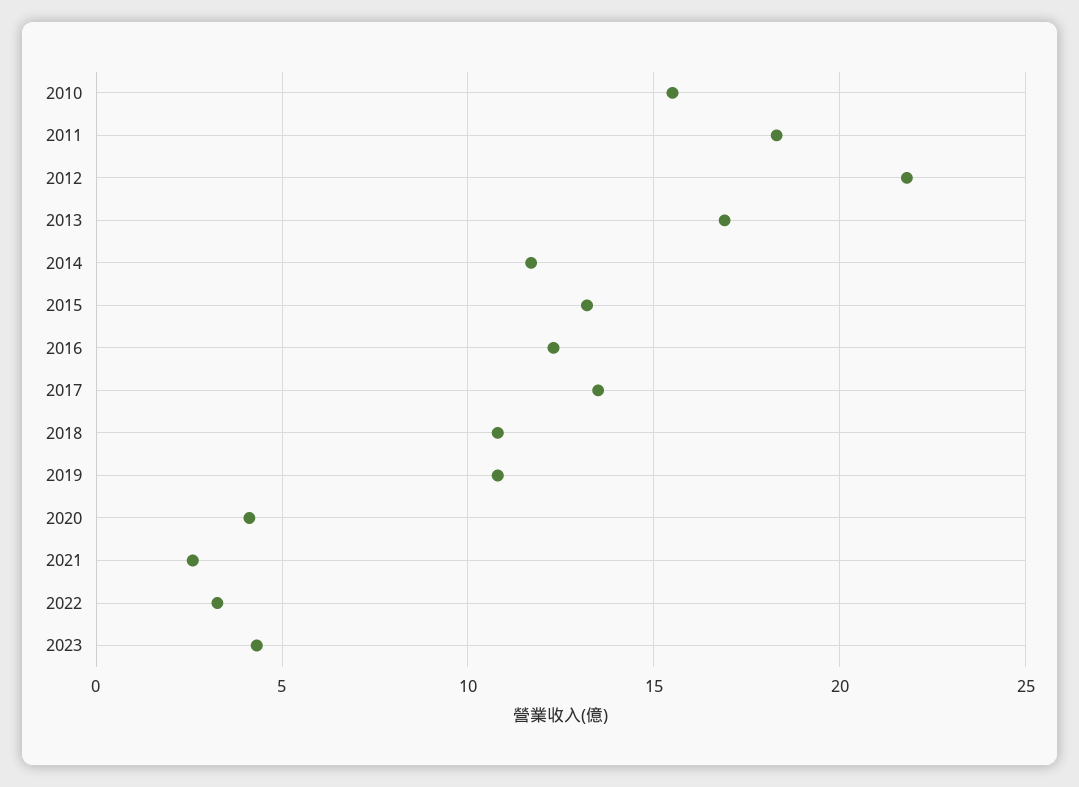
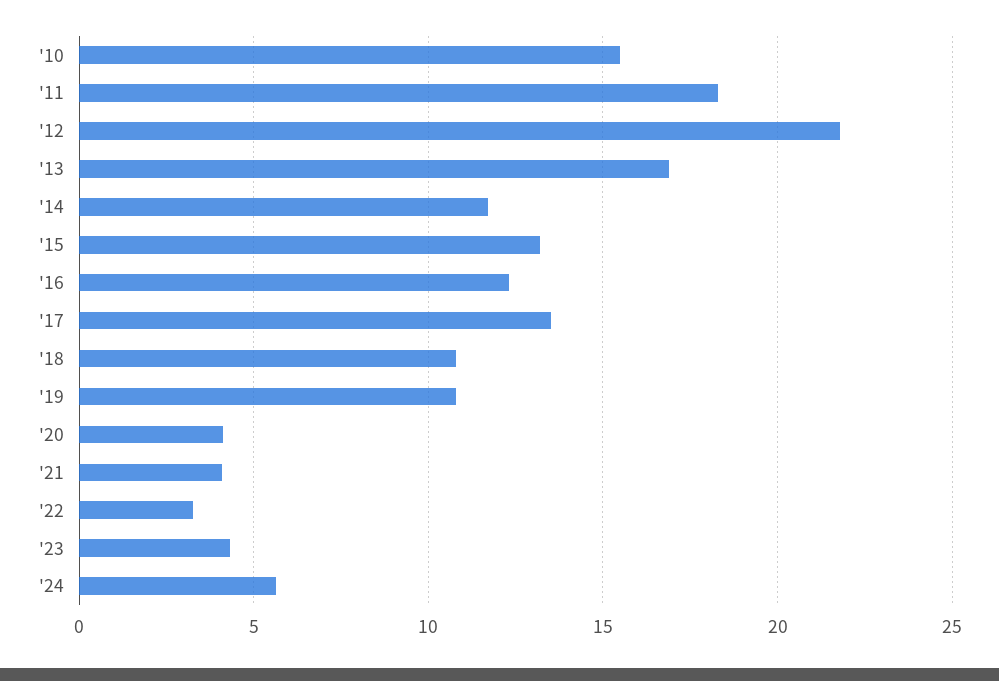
2021: 2.5 -> 4
'24: none -> 5.5

